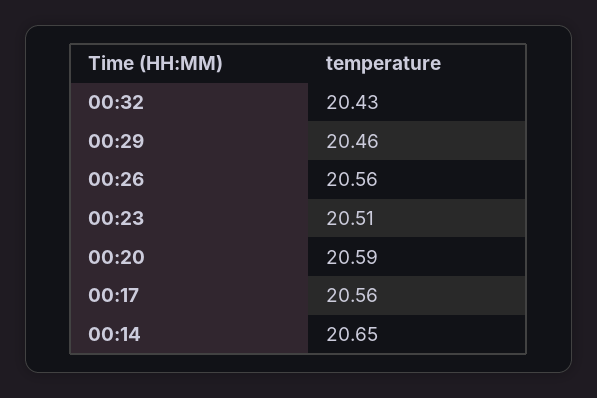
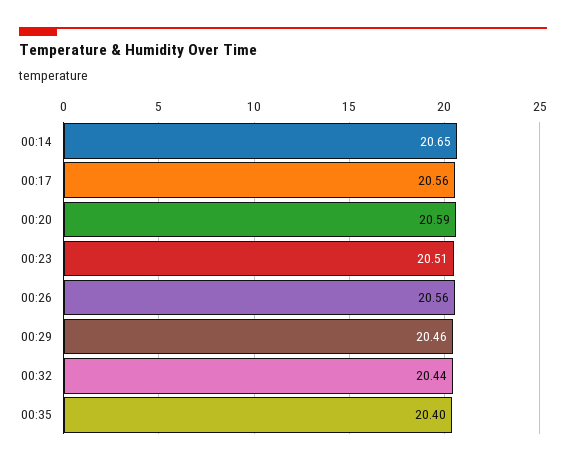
00:32: 20.43 -> 20.44
00:35: none -> 20.4

